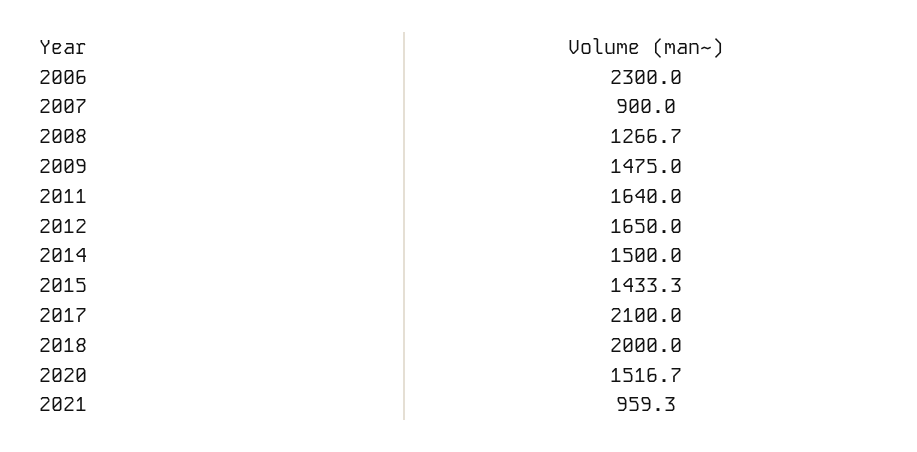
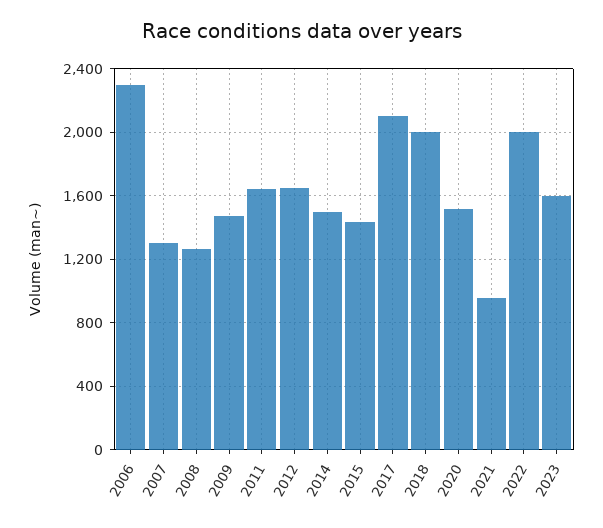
2007: 900 -> 1300
2022: none -> 2000
2023: none -> 1600

